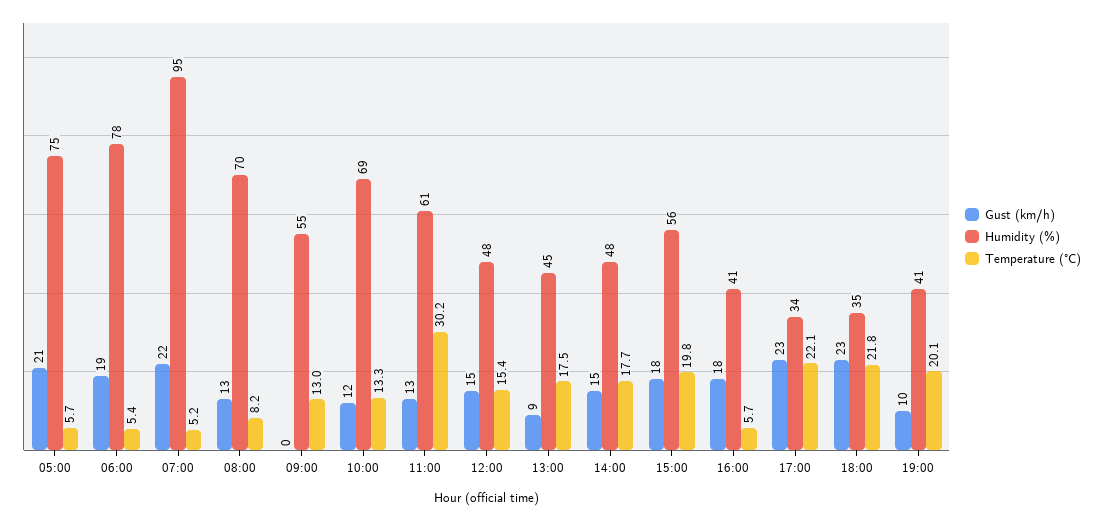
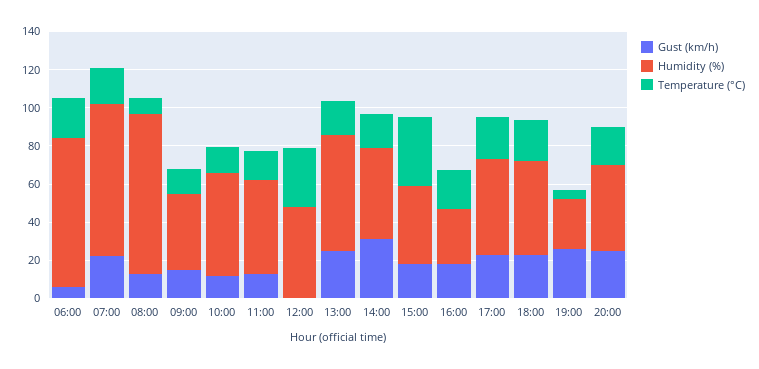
Gust (km/h), 05:00: 21 -> none
Humidity (%), 05:00: 75 -> none
Temperature (°C), 05:00: 5.7 -> none
Gust (km/h), 06:00: 19 -> 5
Temperature (°C), 06:00: 5.4 -> 20
Humidity (%), 07:00: 95 -> 80
Temperature (°C), 07:00: 5.2 -> 20
Humidity (%), 08:00: 70 -> 85
Gust (km/h), 09:00: 0 -> 15
Humidity (%), 09:00: 55 -> 40
Humidity (%), 10:00: 69 -> 55
Humidity (%), 11:00: 61 -> 50
Temperature (°C), 11:00: 30.2 -> 15
Gust (km/h), 12:00: 15 -> 0
Temperature (°C), 12:00: 15.4 -> 30
Gust (km/h), 13:00: 9 -> 25
Humidity (%), 13:00: 45 -> 60
Gust (km/h), 14:00: 15 -> 30
Humidity (%), 15:00: 56 -> 40
Temperature (°C), 15:00: 19.8 -> 35
Humidity (%), 16:00: 41 -> 30
Temperature (°C), 16:00: 5.7 -> 20
Humidity (%), 17:00: 34 -> 50
Humidity (%), 18:00: 35 -> 50
Gust (km/h), 19:00: 10 -> 25
Humidity (%), 19:00: 41 -> 25
Temperature (°C), 19:00: 20.1 -> 5
Gust (km/h), 20:00: none -> 25
Humidity (%), 20:00: none -> 45
Temperature (°C), 20:00: none -> 20

